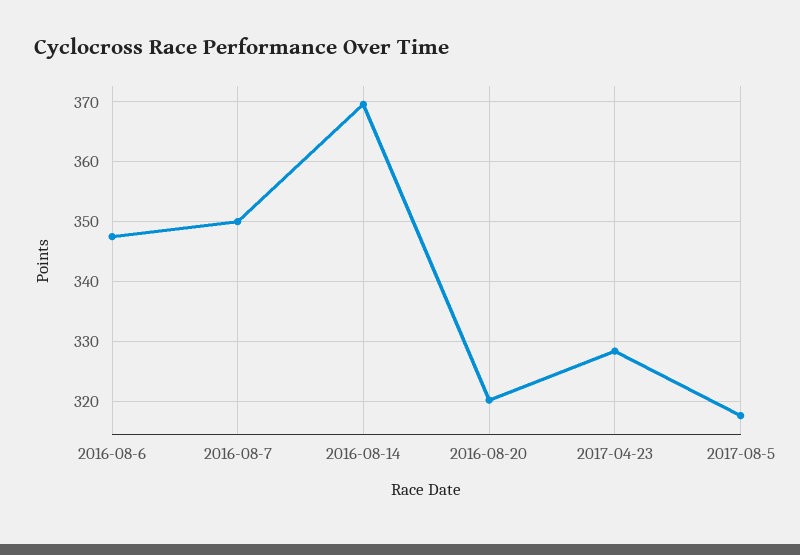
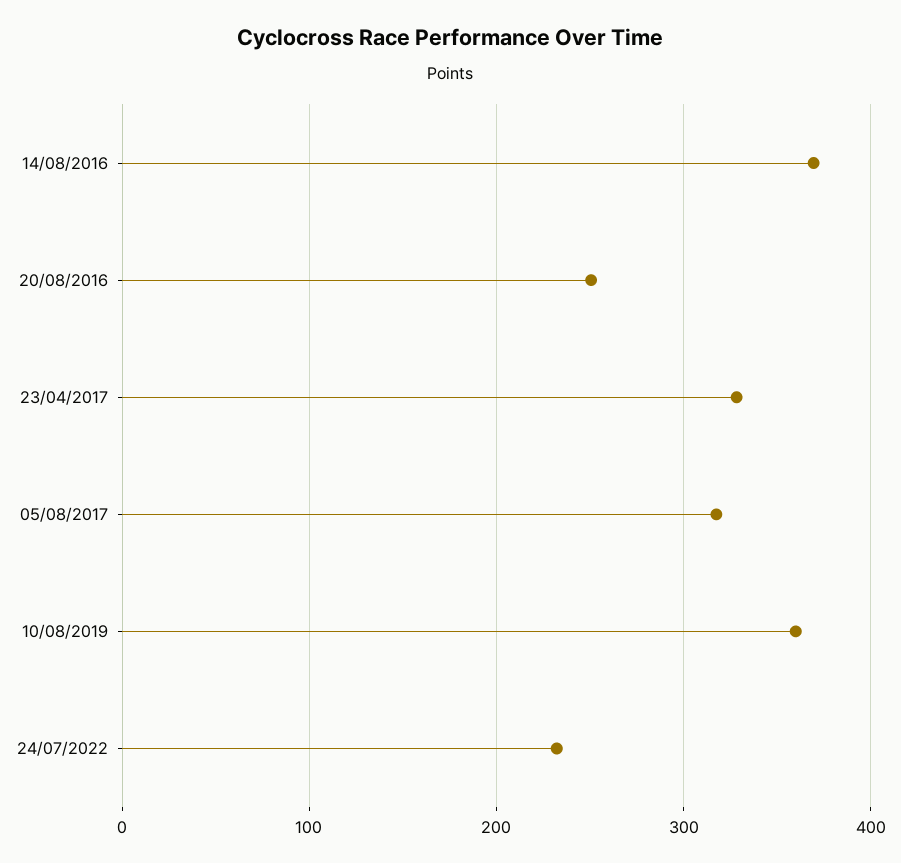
2016-08-6: 348 -> none
2016-08-7: 350 -> none
2016-08-20: 320 -> 250
10/08/2019: none -> 360
24/07/2022: none -> 230

